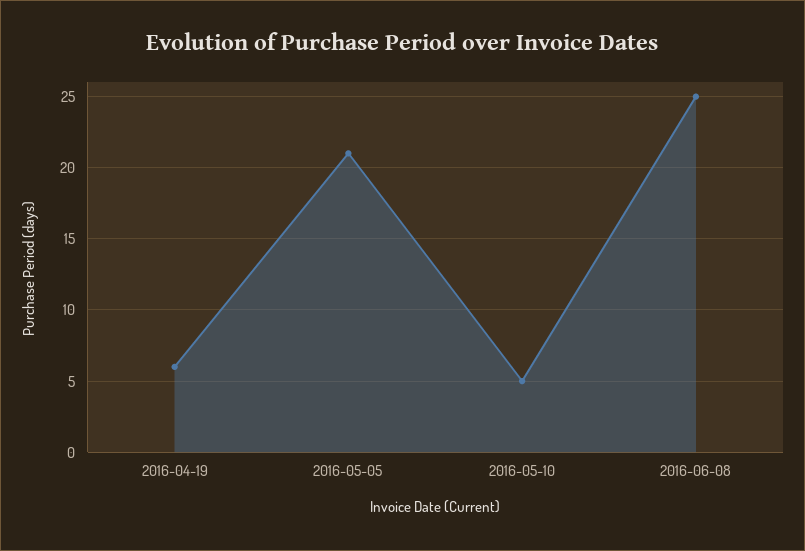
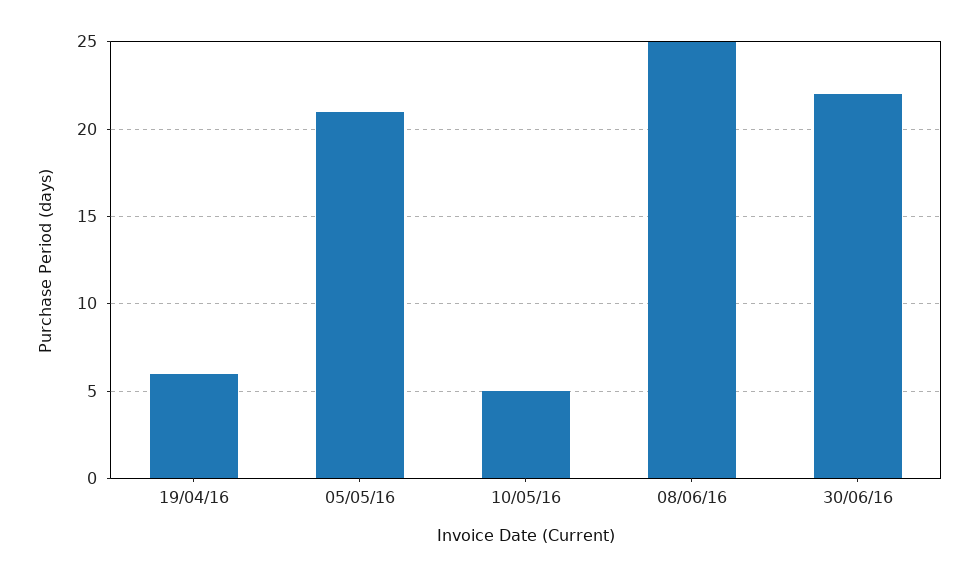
30/06/16: none -> 22

